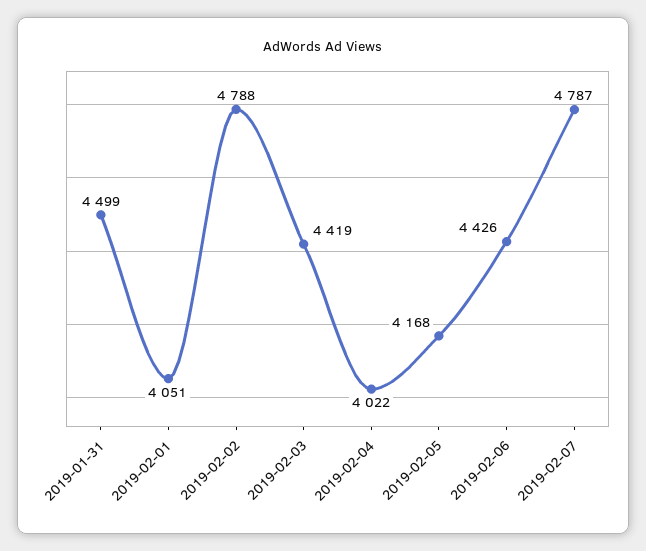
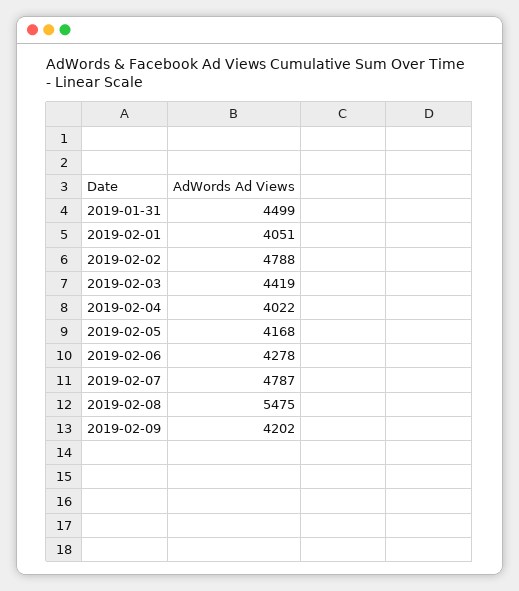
2019-02-06: 4426 -> 4278
2019-02-08: none -> 5475
2019-02-09: none -> 4202

